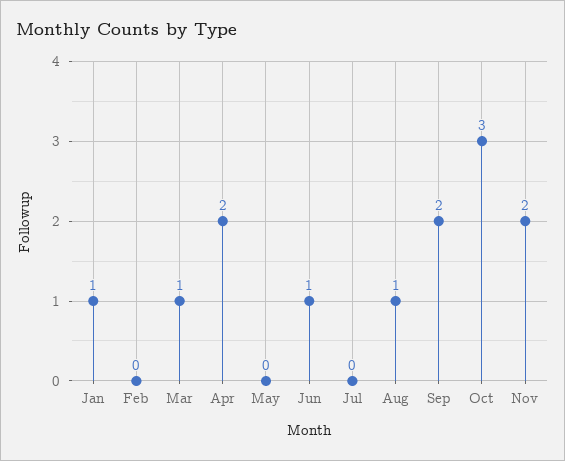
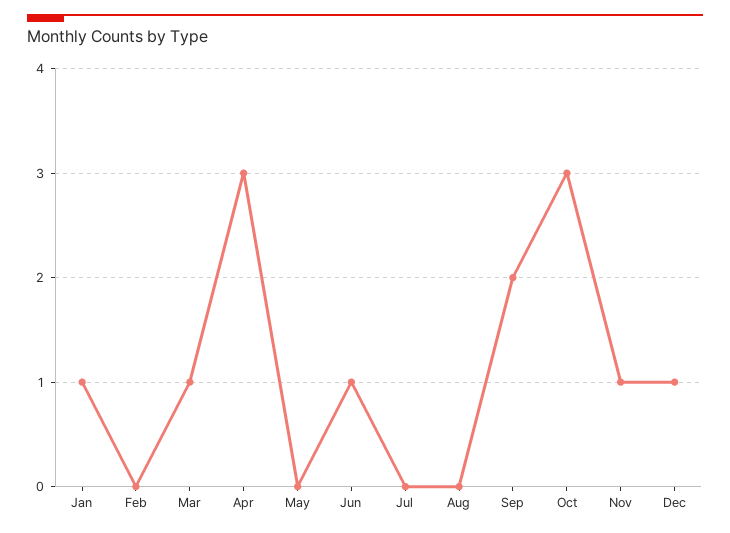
Apr: 2 -> 3
Aug: 1 -> 0
Nov: 2 -> 1
Dec: none -> 1

